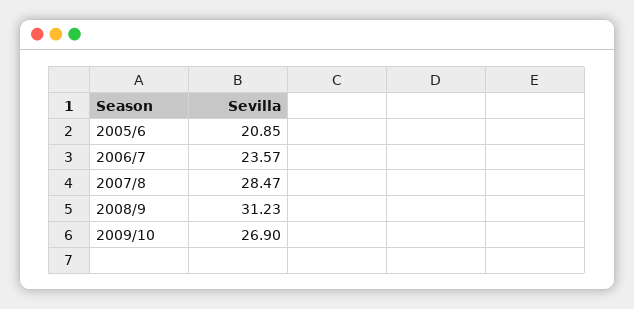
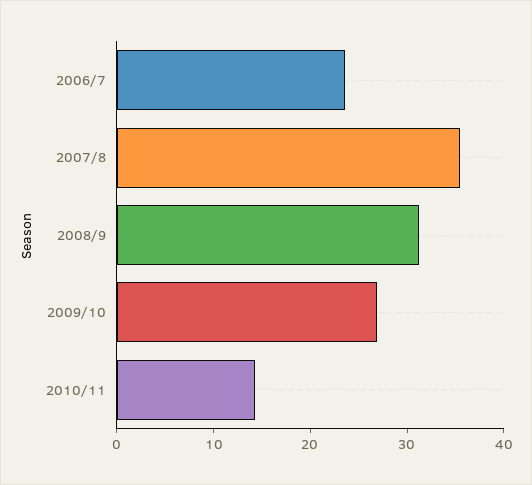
2005/6: 20.85 -> none
2007/8: 28.47 -> 36
2010/11: none -> 14

